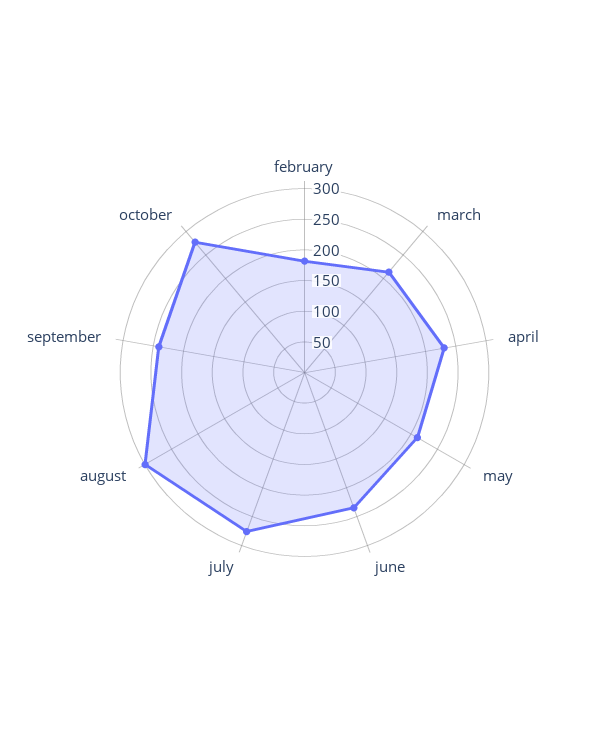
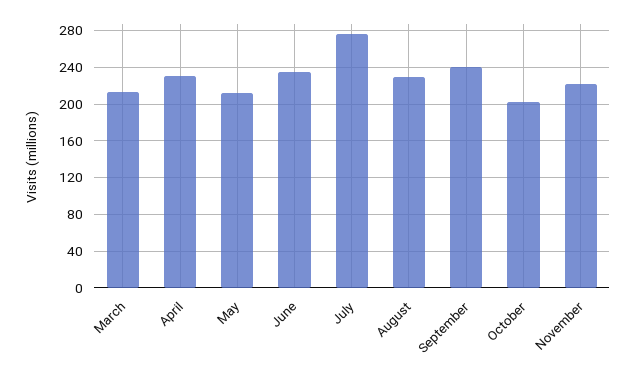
february: 175 -> none
august: 300 -> 230
october: 275 -> 200
November: none -> 220

